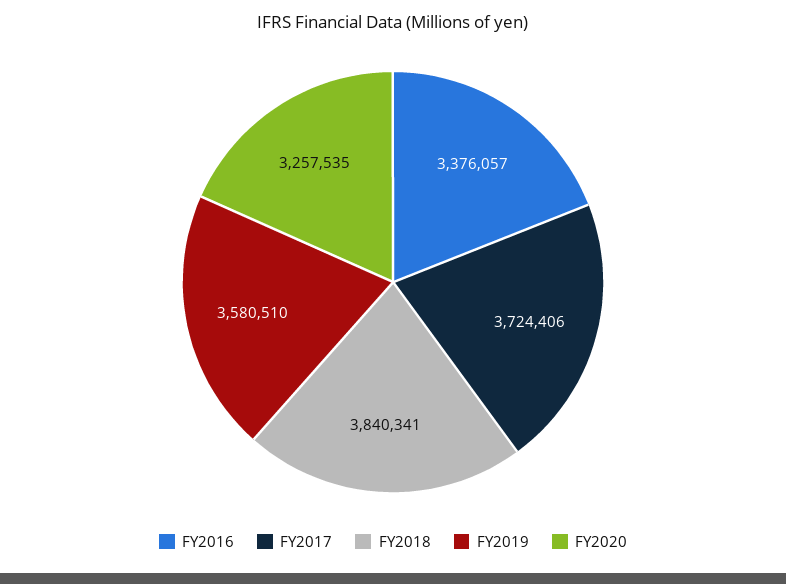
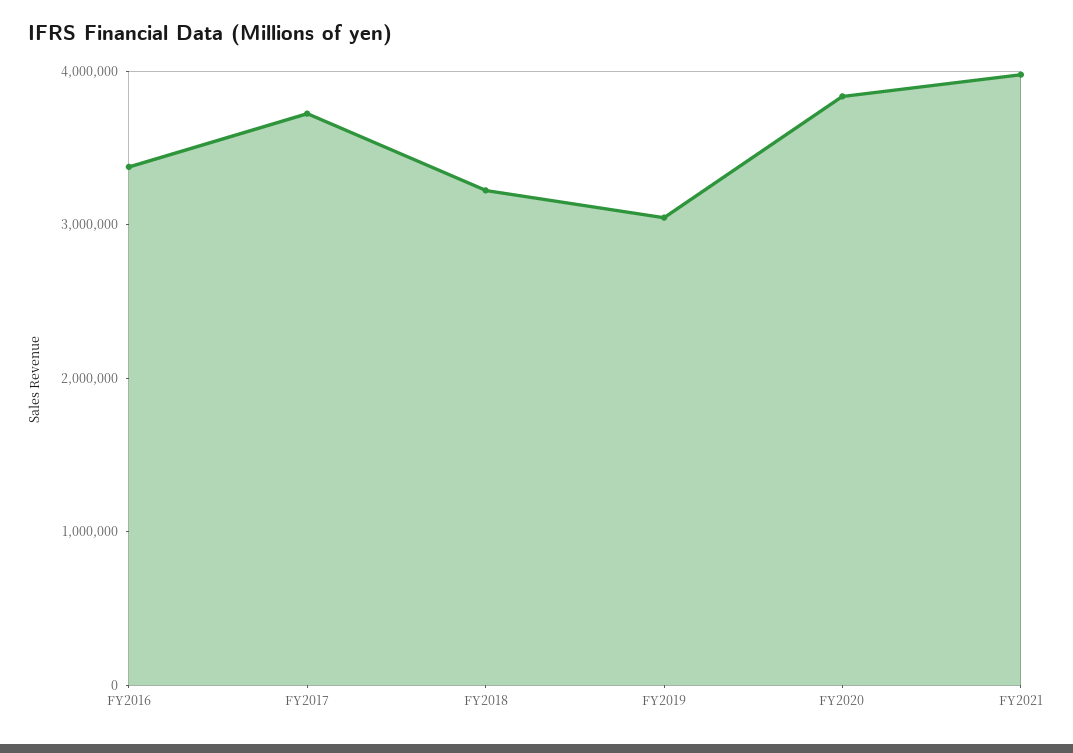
FY2018: 3840341 -> 3200000
FY2019: 3580510 -> 3000000
FY2020: 3257535 -> 3800000
FY2021: none -> 4000000

